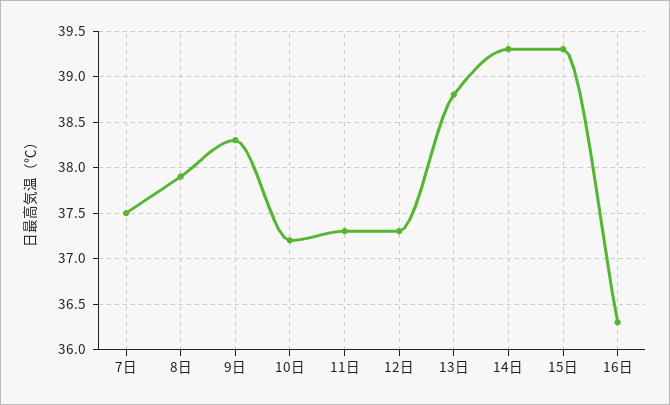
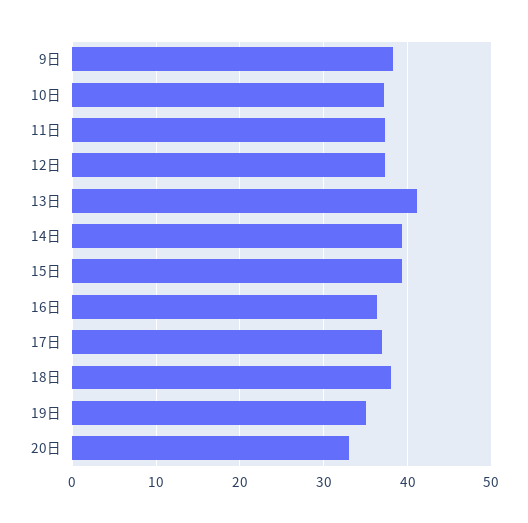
7日: 37.5 -> none
8日: 37.9 -> none
13日: 38.8 -> 41
17日: none -> 37
18日: none -> 38
19日: none -> 35
20日: none -> 33

